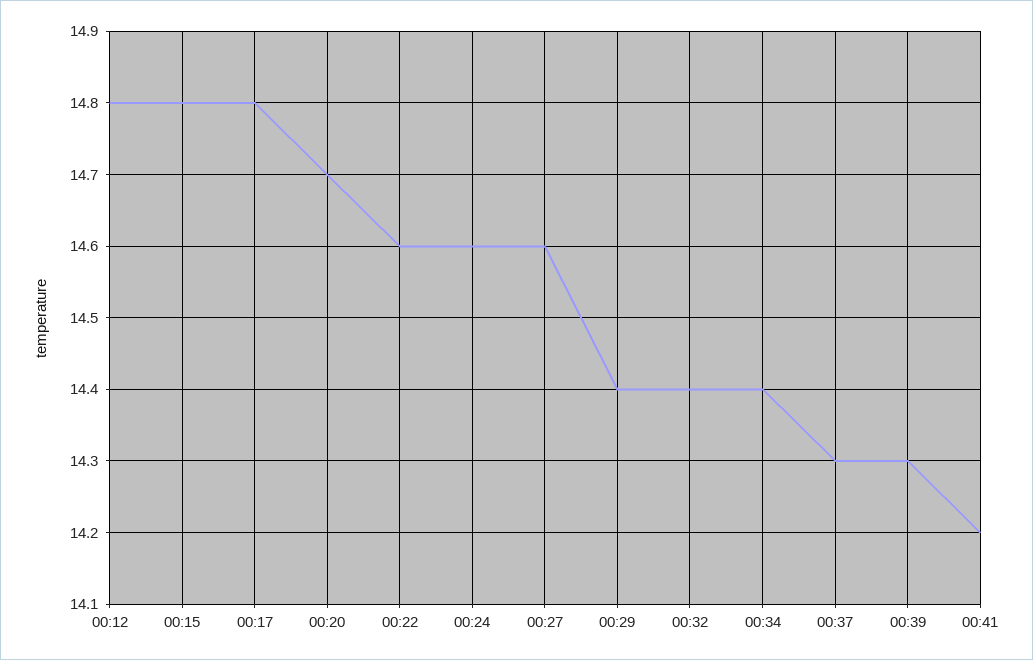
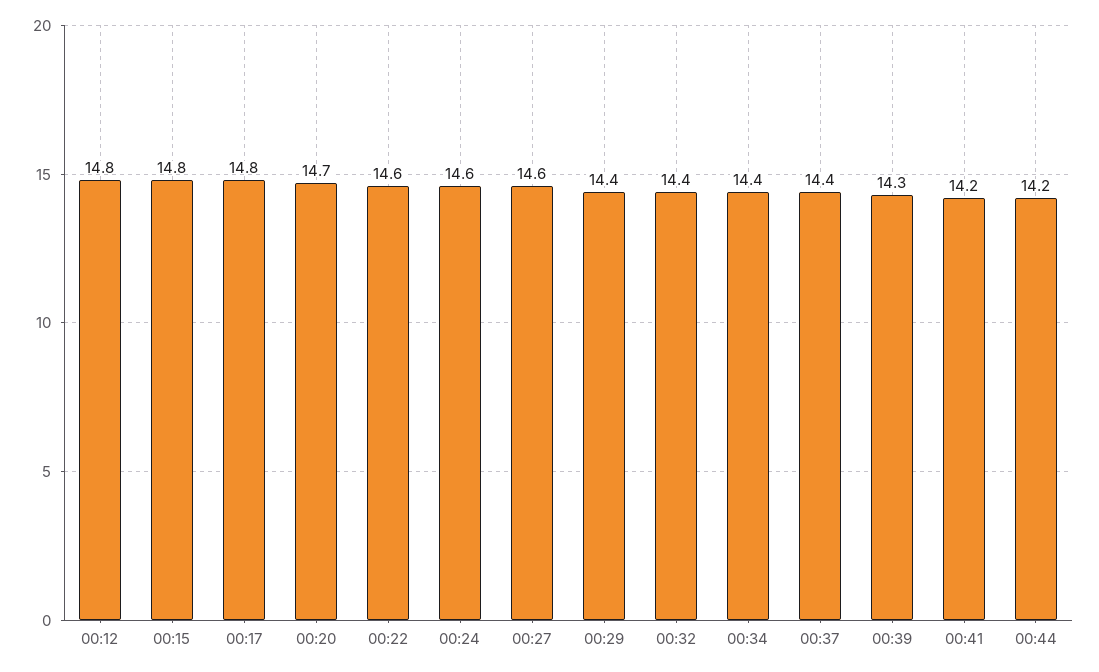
00:37: 14.3 -> 14.4
00:44: none -> 14.2

